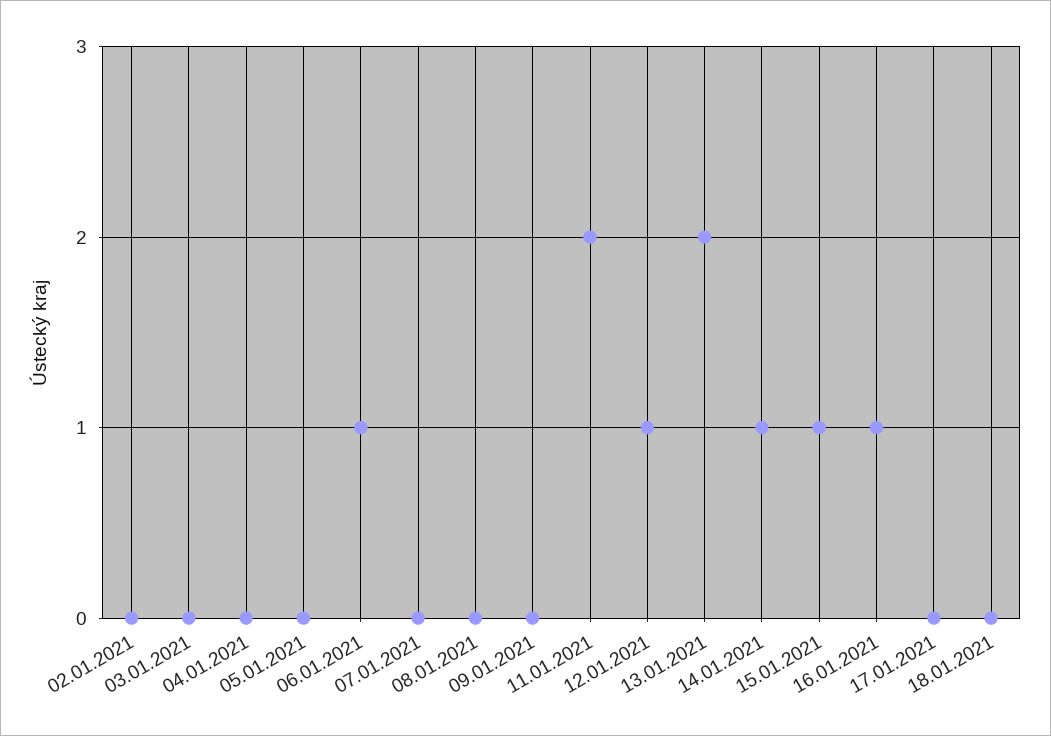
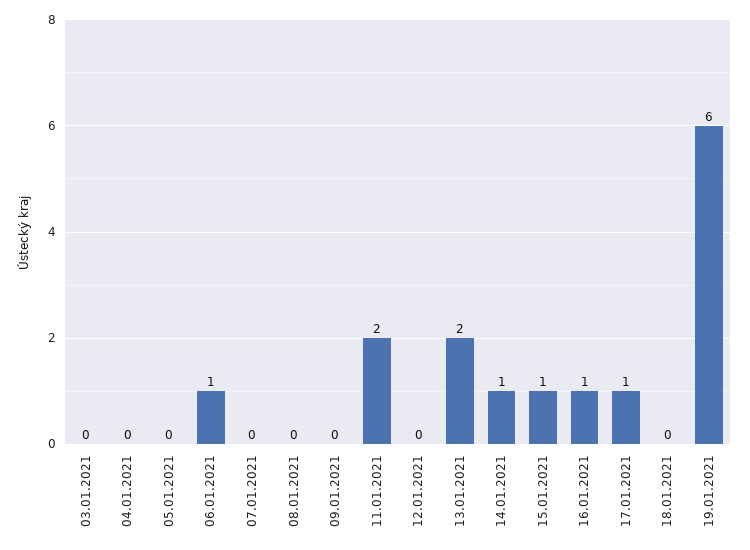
02.01.2021: 0 -> none
12.01.2021: 1 -> 0
17.01.2021: 0 -> 1
19.01.2021: none -> 6

